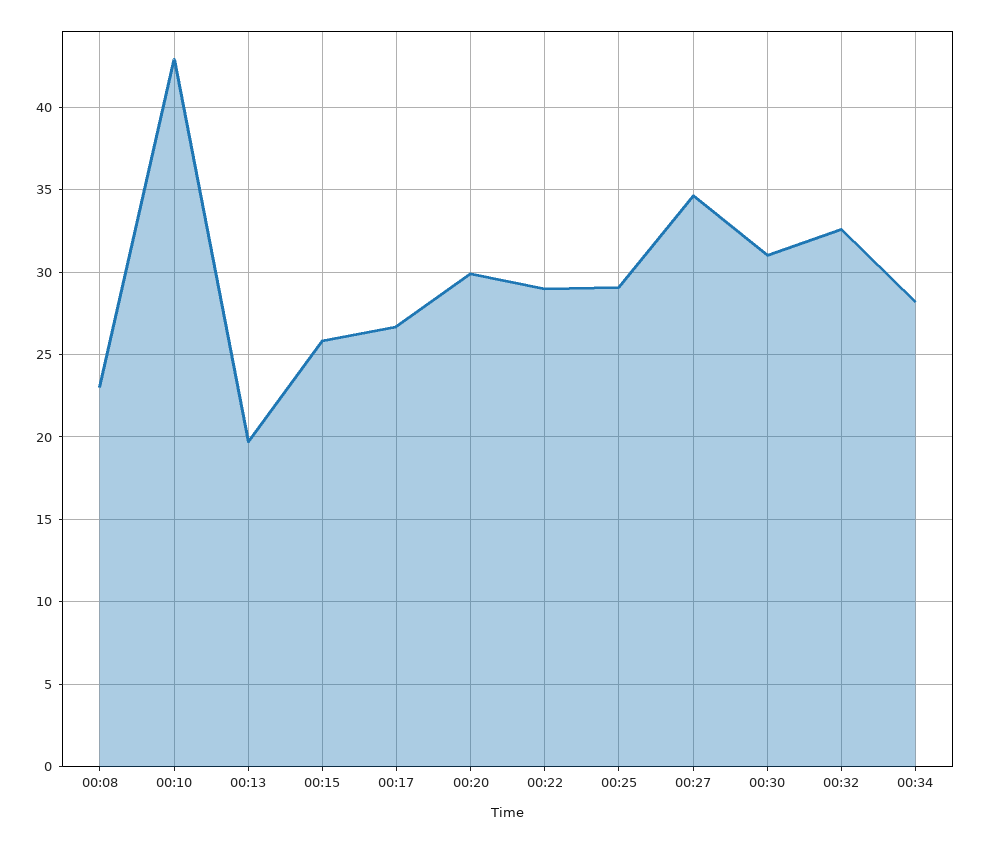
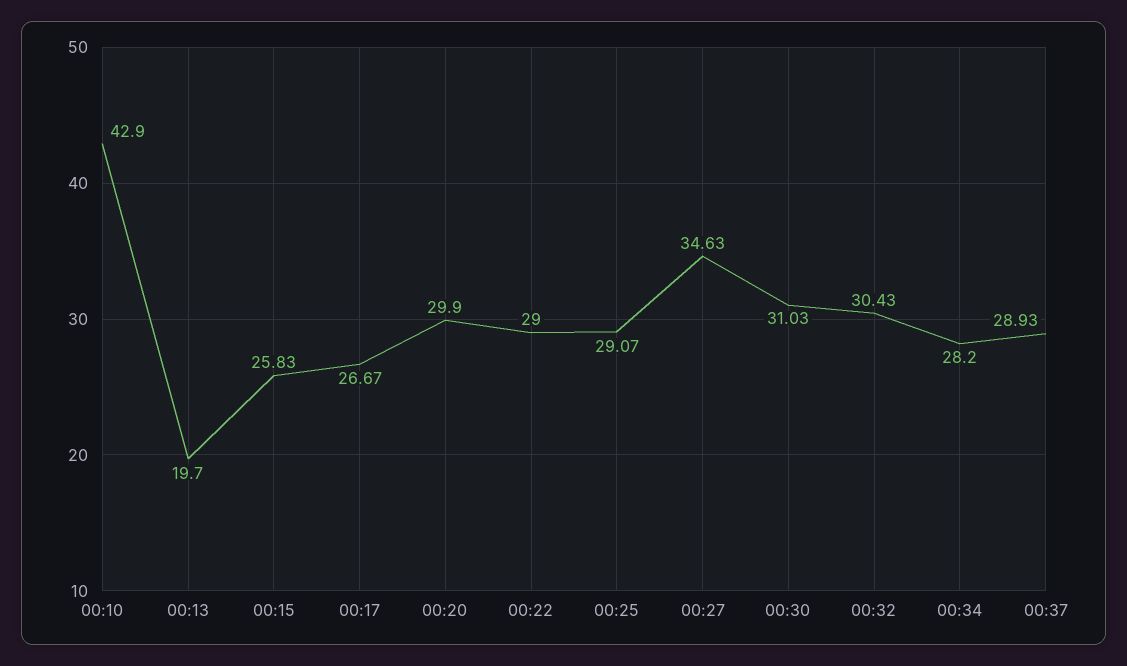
00:08: 23 -> none
00:32: 32.5 -> 30.43
00:37: none -> 28.93

